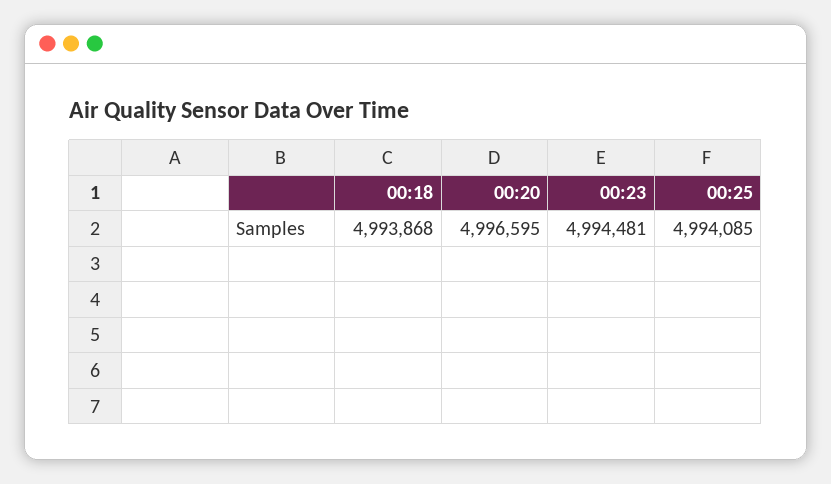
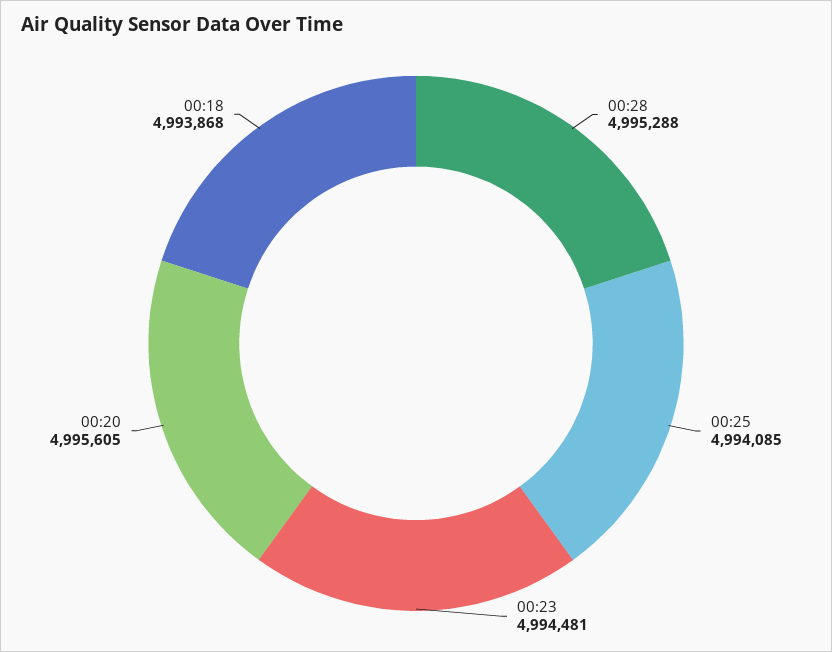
00:20: 4996595 -> 4995605
00:28: none -> 4995288

